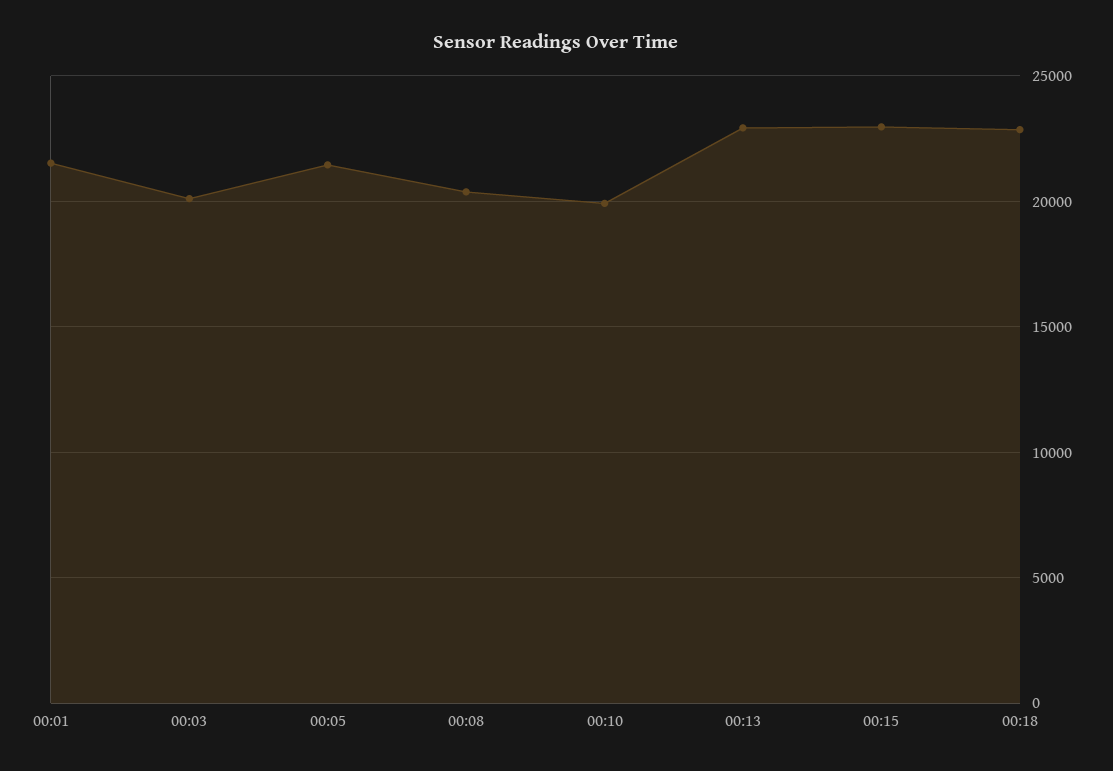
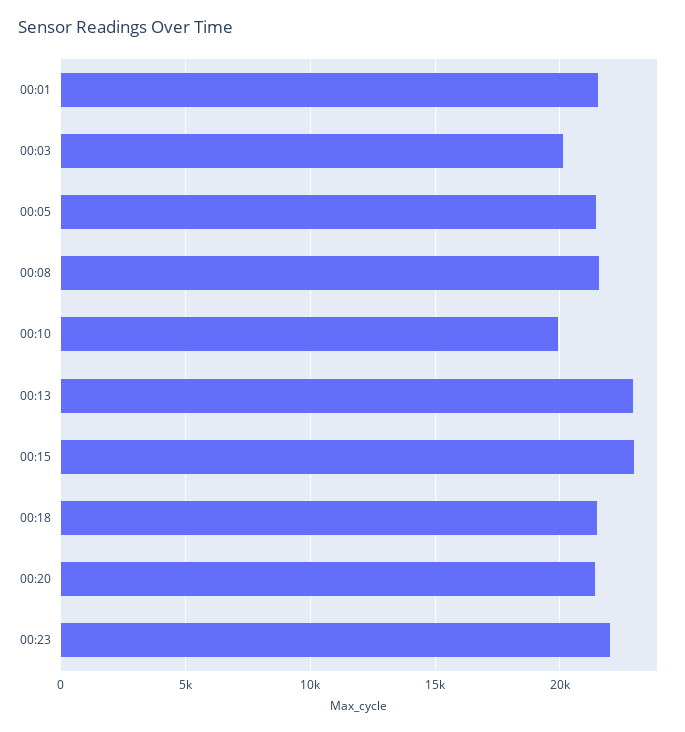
00:08: 20500 -> 21500
00:18: 23000 -> 21500
00:20: none -> 21500
00:23: none -> 22000

